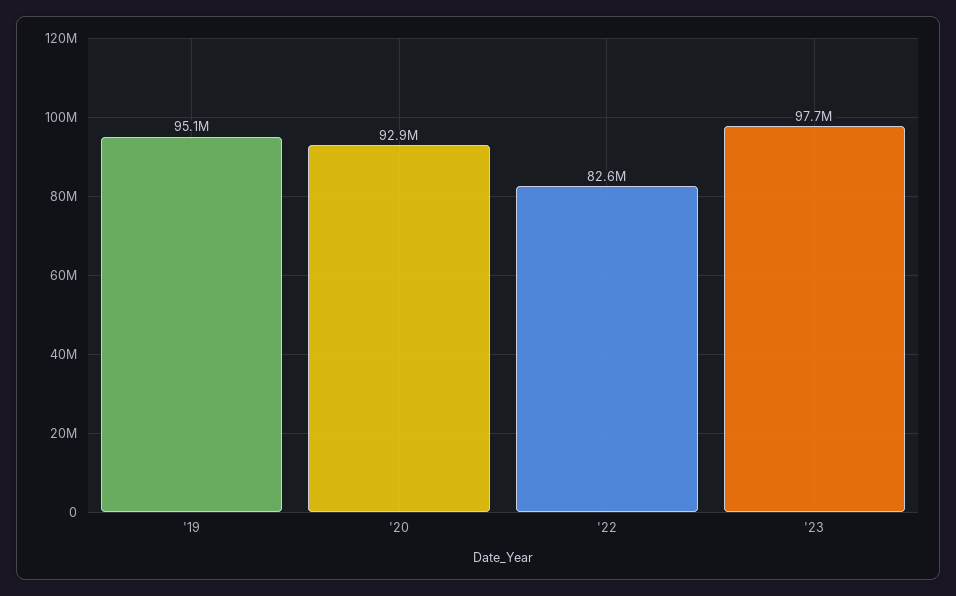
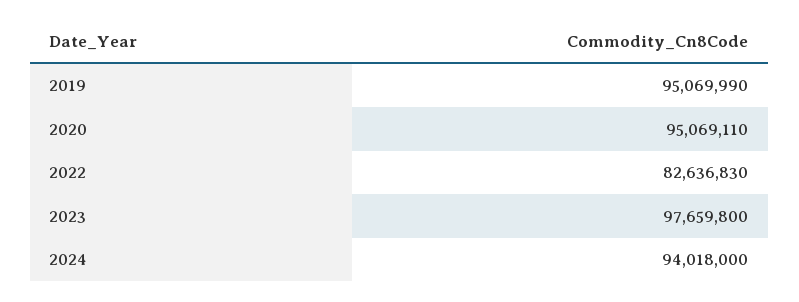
'20: 92900000 -> 95069110
2024: none -> 94018000

